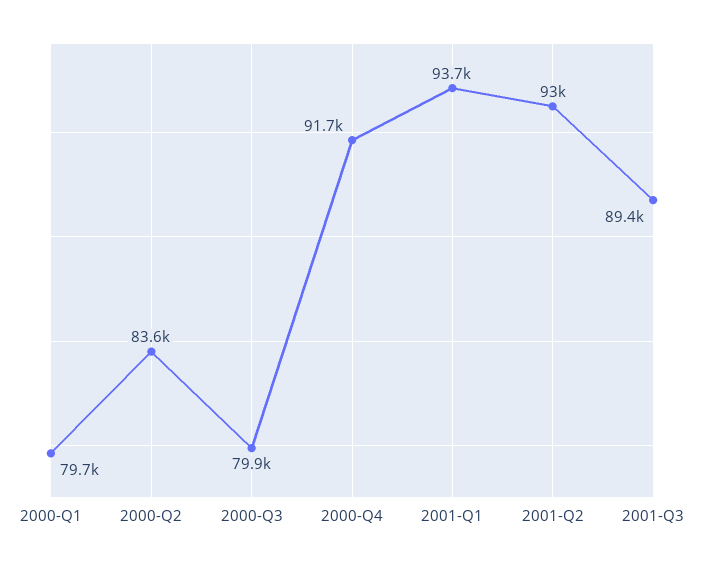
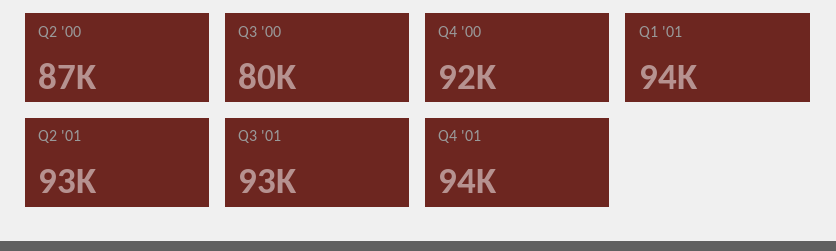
2000-Q1: 79700 -> none
2000-Q2: 83600 -> 87000
2001-Q3: 89400 -> 93000
Q4 '01: none -> 94000

